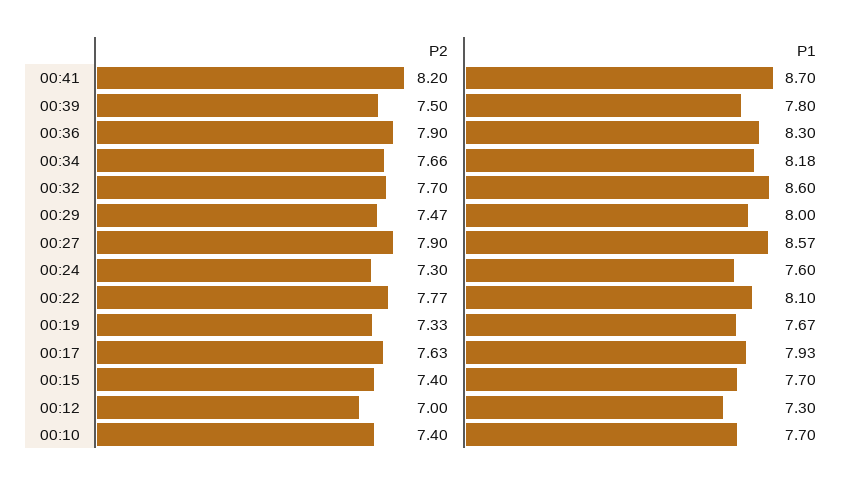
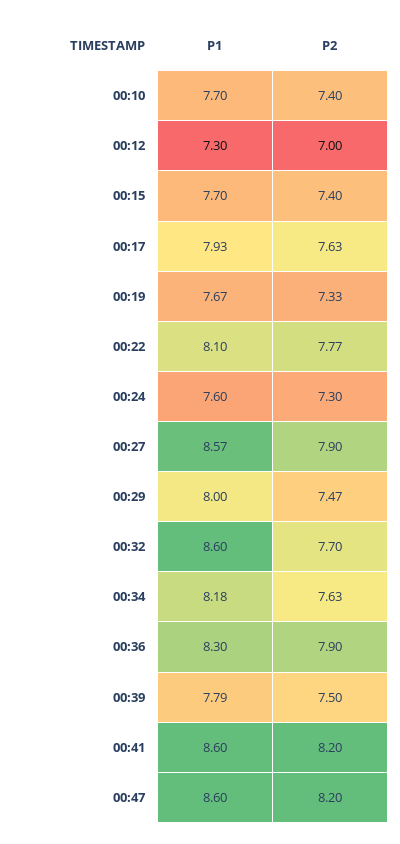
P1, 00:41: 8.7 -> 8.6
P1, 00:39: 7.8 -> 7.79
P2, 00:34: 7.66 -> 7.63
P1, 00:47: none -> 8.6
P2, 00:47: none -> 8.2

